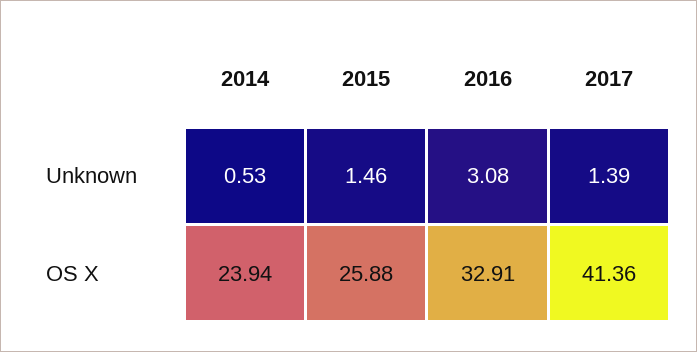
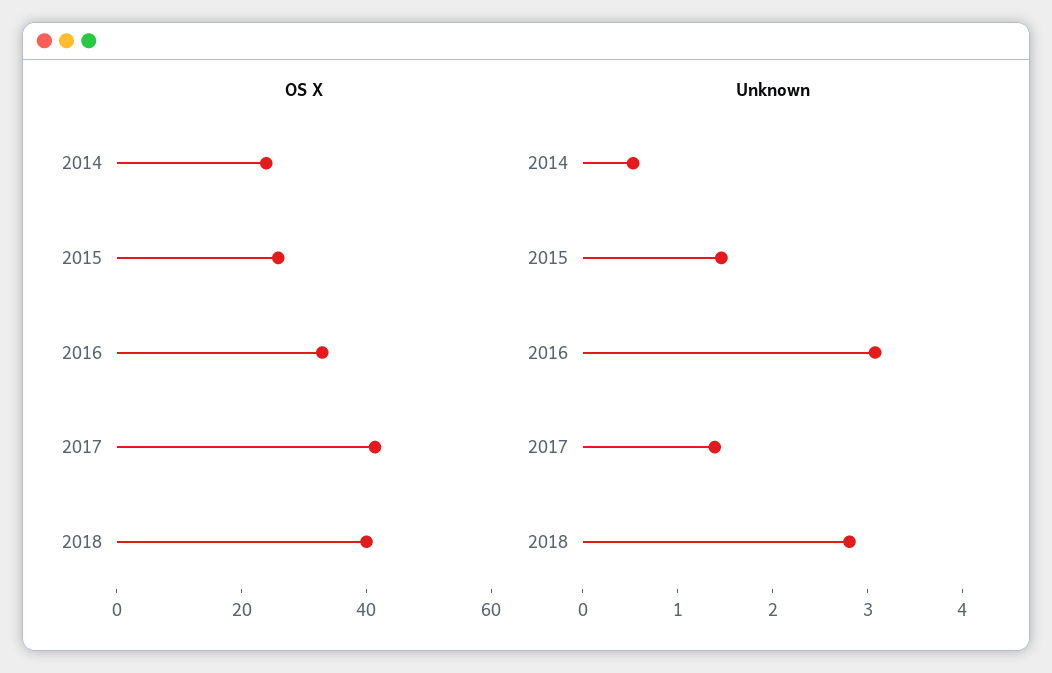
OS X, 2018: none -> 40
Unknown, 2018: none -> 2.8

